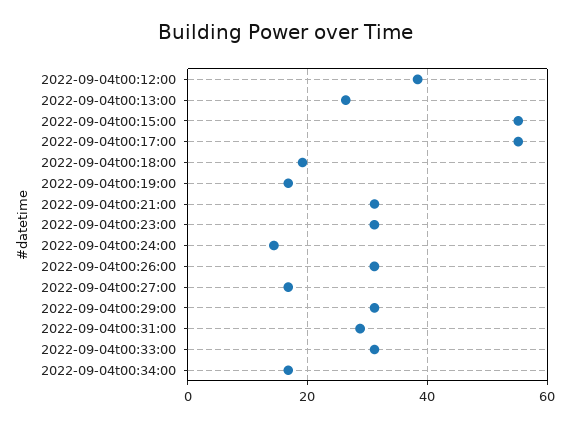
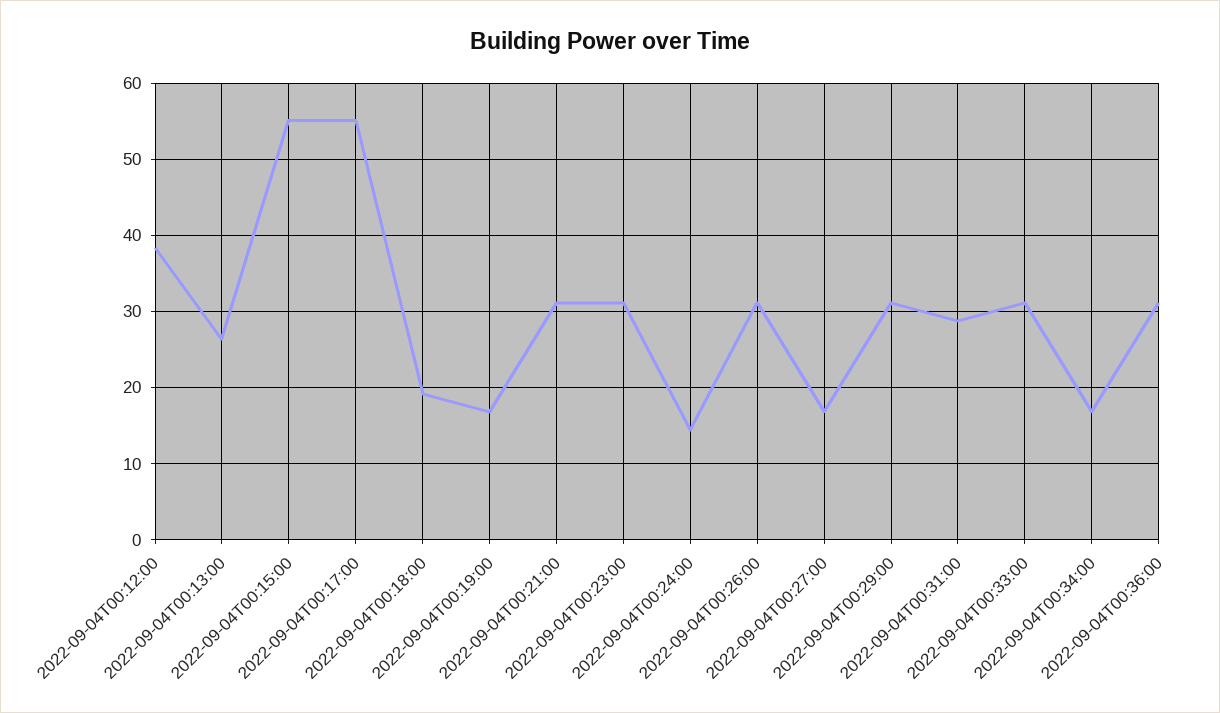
2022-09-04T00:36:00: none -> 31

